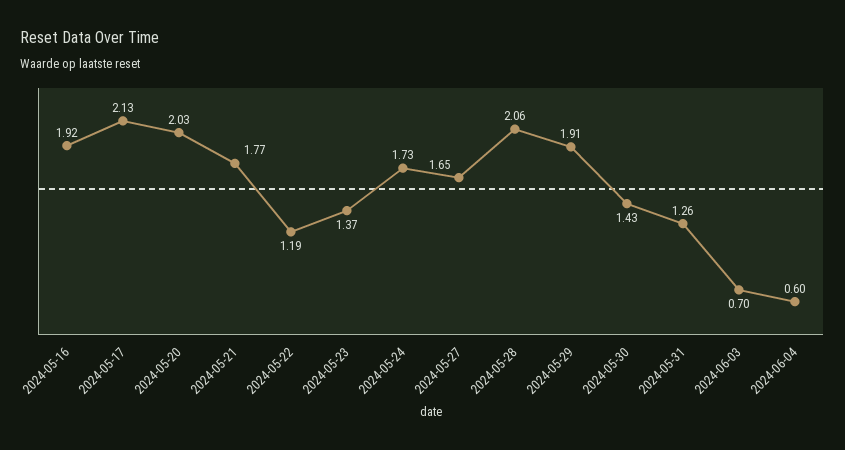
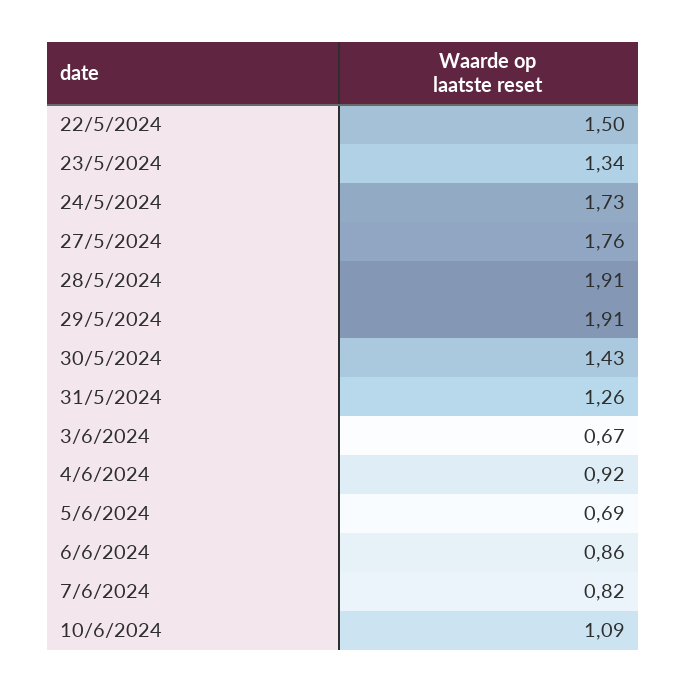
2024-05-16: 1.92 -> none
2024-05-17: 2.13 -> none
2024-05-20: 2.03 -> none
2024-05-21: 1.77 -> none
2024-05-22: 1.19 -> 1.5
2024-05-23: 1.37 -> 1.34
2024-05-27: 1.65 -> 1.76
2024-05-28: 2.06 -> 1.91
2024-06-03: 0.7 -> 0.67
2024-06-04: 0.6 -> 0.92
5/6/2024: none -> 0.69
6/6/2024: none -> 0.86
7/6/2024: none -> 0.82
10/6/2024: none -> 1.09

